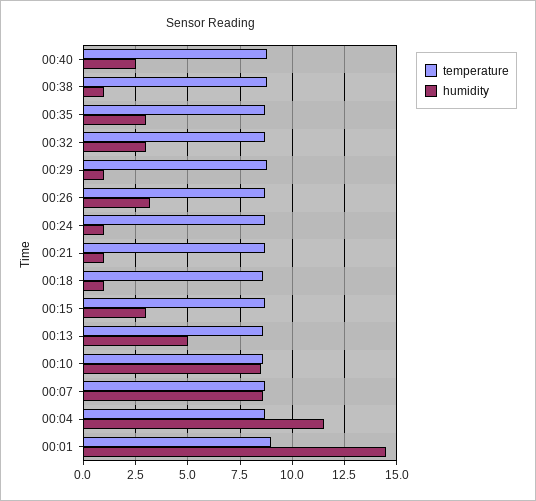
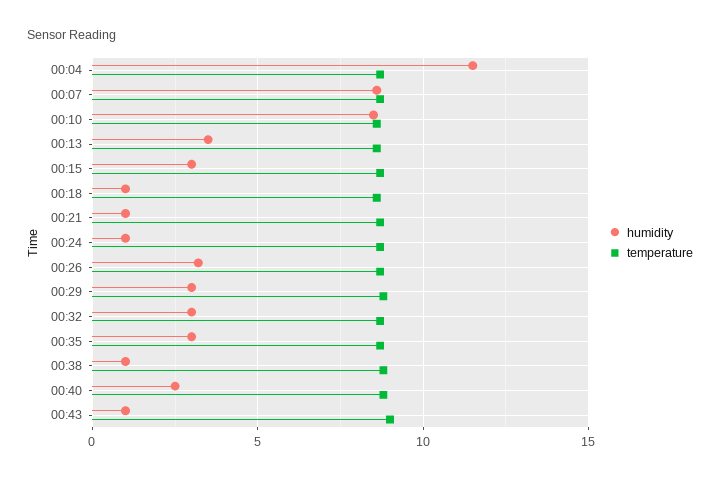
humidity, 00:29: 1 -> 3
humidity, 00:13: 5 -> 3.5
temperature, 00:01: 9 -> none
humidity, 00:01: 14.5 -> none
humidity, 00:43: none -> 1
temperature, 00:43: none -> 9

